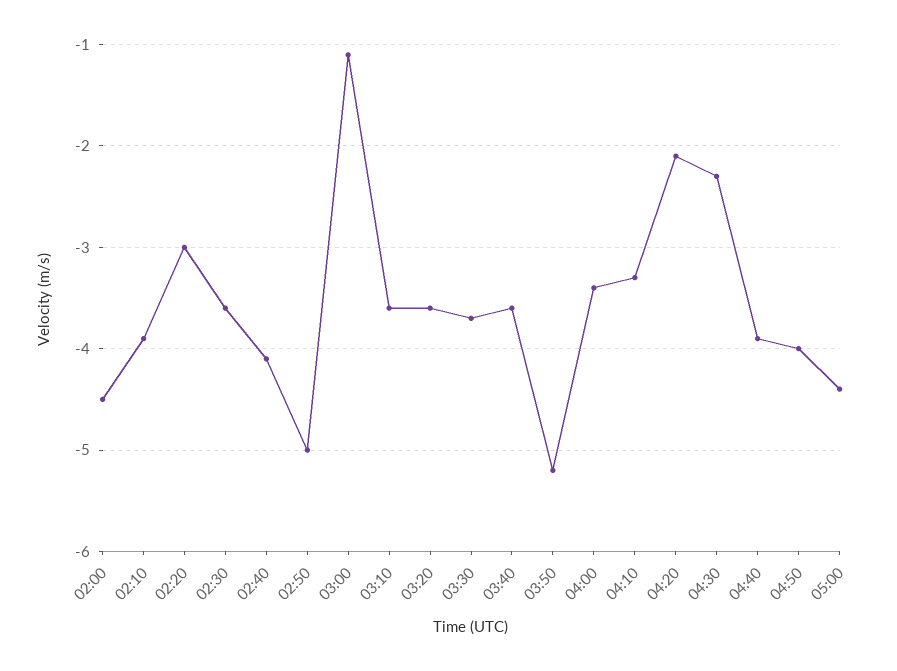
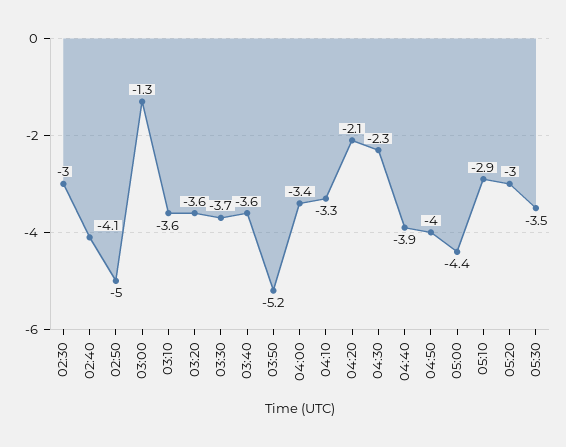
02:00: -4.5 -> none
02:10: -3.9 -> none
02:20: -3 -> none
02:30: -3.6 -> -3
03:00: -1.1 -> -1.3
05:10: none -> -2.9
05:20: none -> -3
05:30: none -> -3.5

